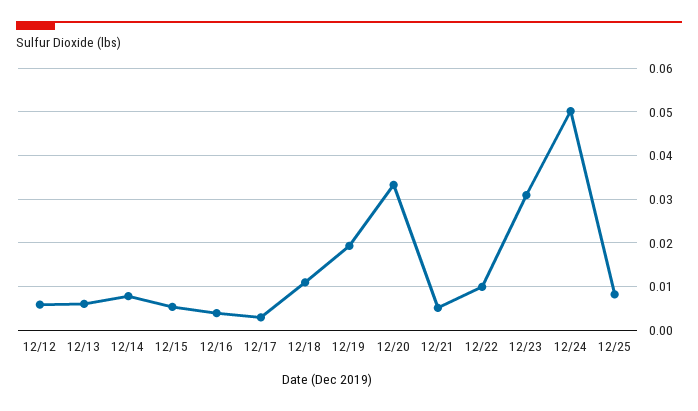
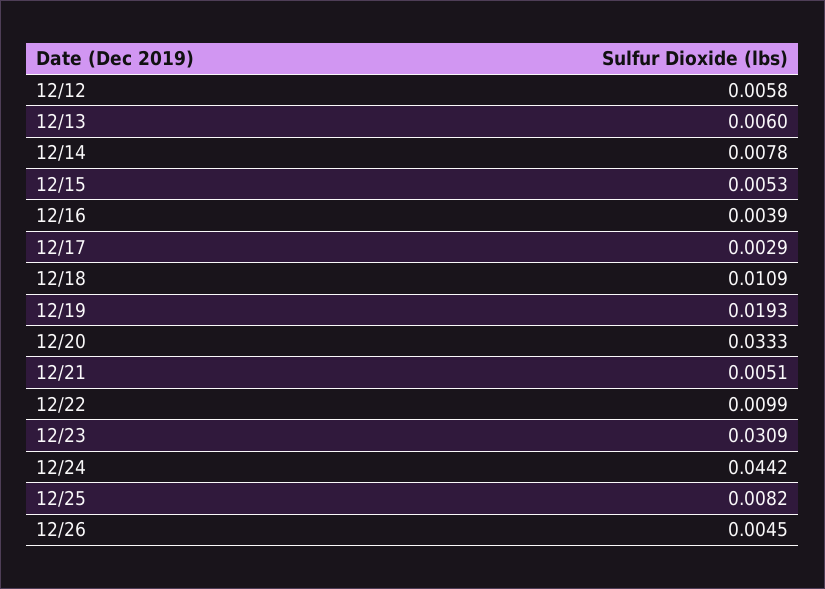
12/24: 0.05 -> 0.0442
12/26: none -> 0.0045

